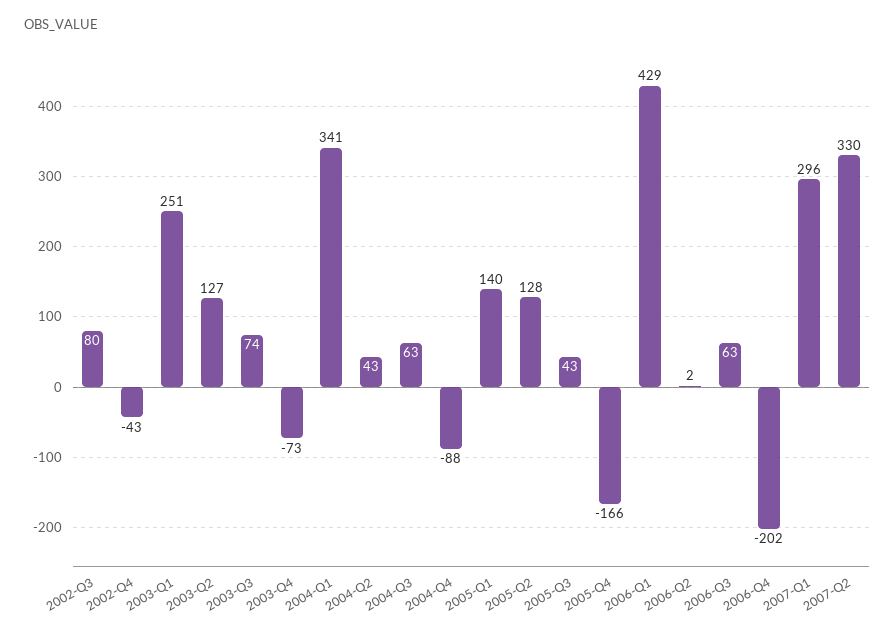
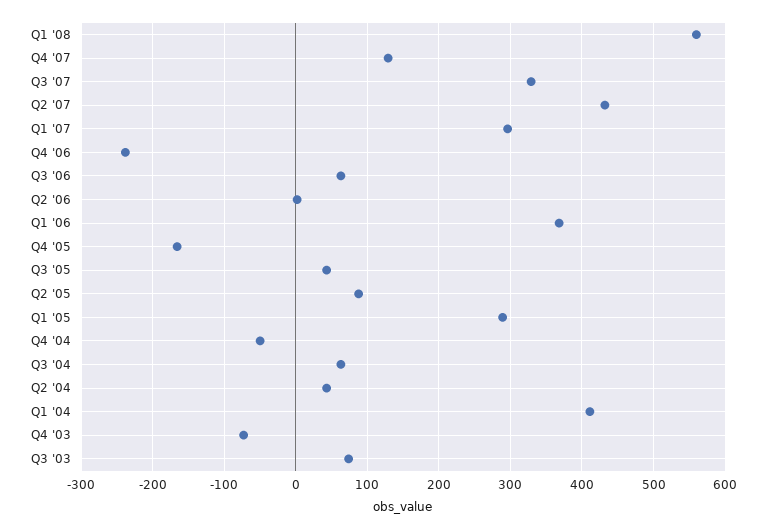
2002-Q3: 80 -> none
2002-Q4: -43 -> none
2003-Q1: 251 -> none
2003-Q2: 127 -> none
2004-Q1: 341 -> 410
2004-Q4: -88 -> -50
2005-Q1: 140 -> 290
2005-Q2: 128 -> 90
2006-Q1: 429 -> 370
2006-Q4: -202 -> -240
2007-Q2: 330 -> 430
Q1 '08: none -> 560
Q4 '07: none -> 130
Q3 '07: none -> 330

